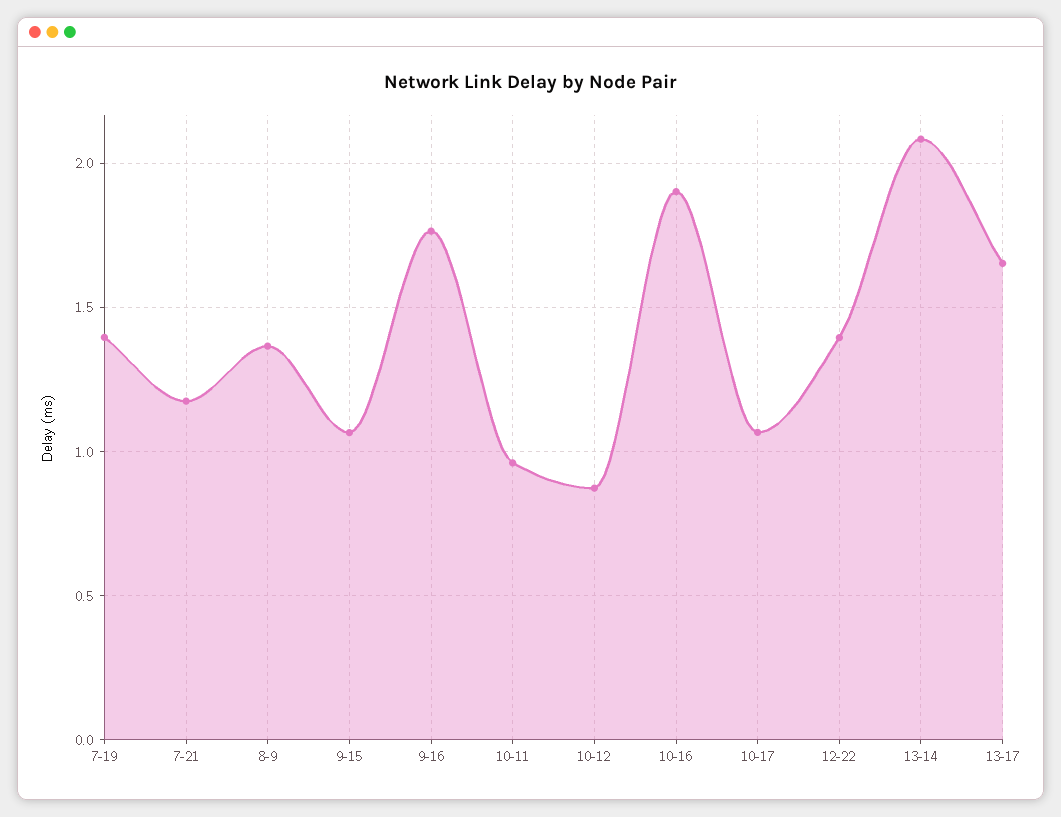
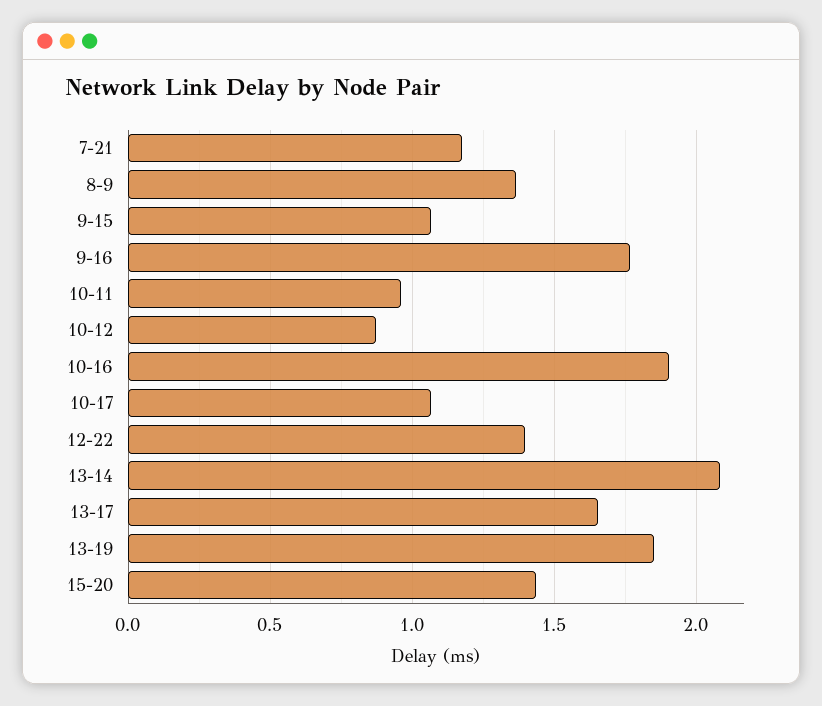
7-19: 1.4 -> none
13-19: none -> 1.85
15-20: none -> 1.45

